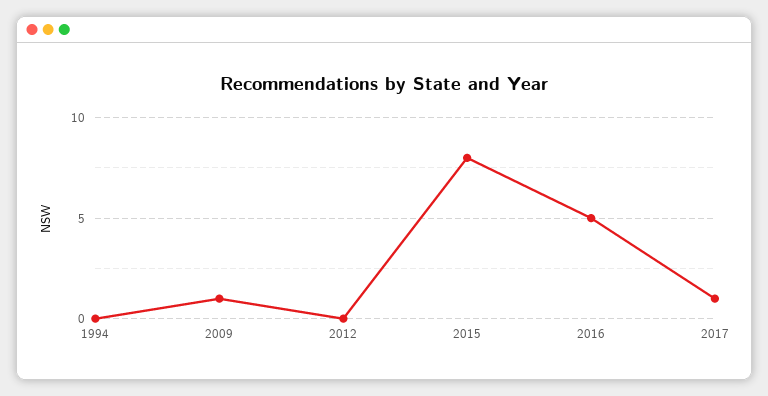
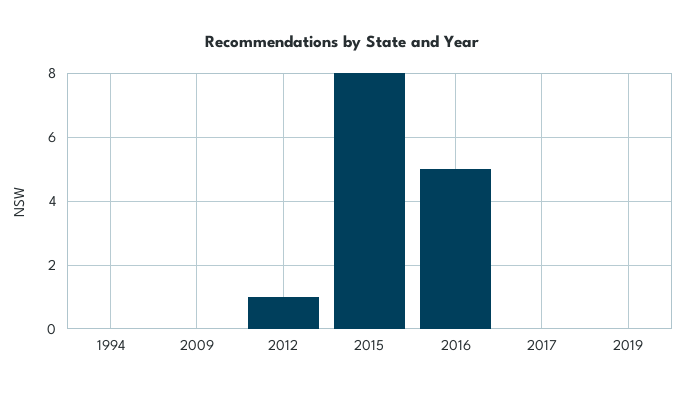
2009: 1 -> 0
2012: 0 -> 1
2017: 1 -> 0
2019: none -> 0

